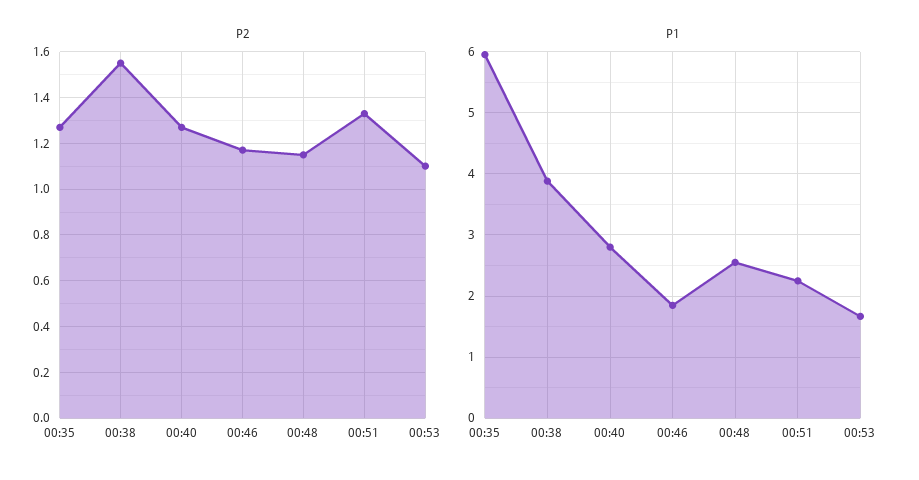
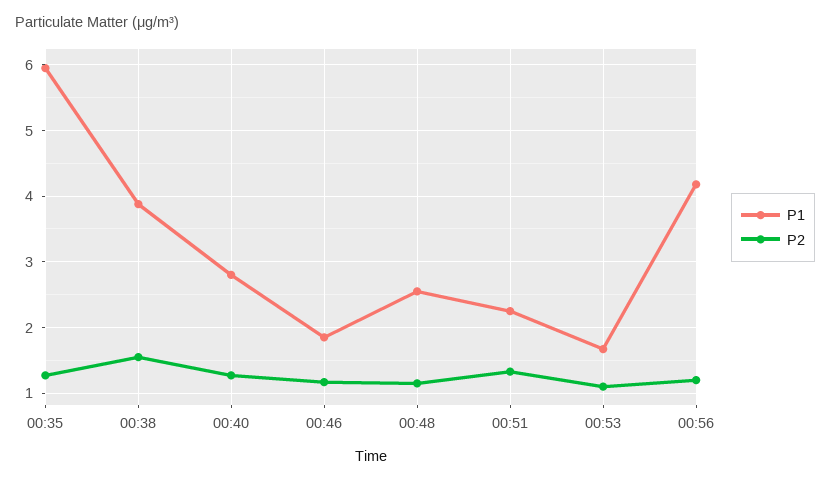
P1, 00:56: none -> 4.2
P2, 00:56: none -> 1.2

